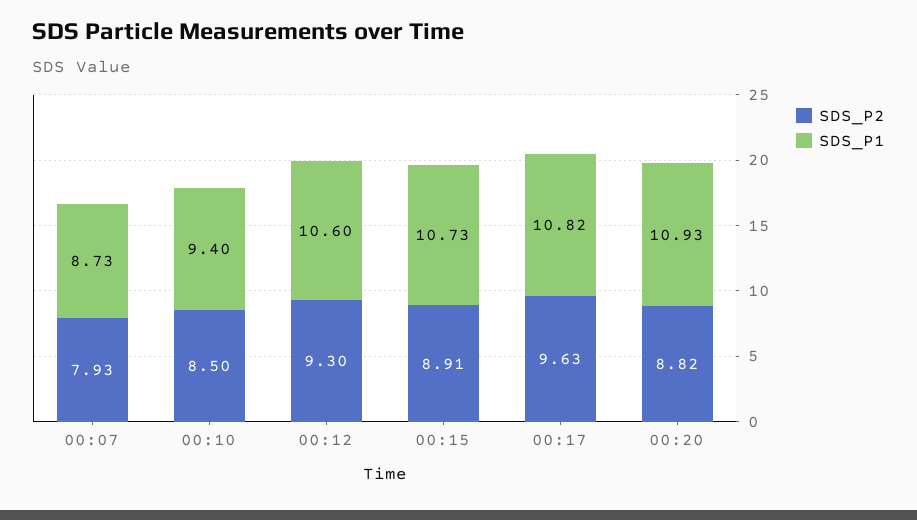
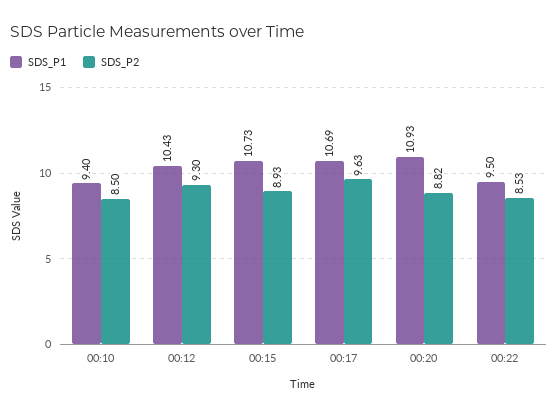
SDS_P2, 00:07: 7.93 -> none
SDS_P1, 00:07: 8.73 -> none
SDS_P1, 00:12: 10.6 -> 10.43
SDS_P2, 00:15: 8.91 -> 8.93
SDS_P1, 00:17: 10.82 -> 10.69
SDS_P1, 00:22: none -> 9.5
SDS_P2, 00:22: none -> 8.53

